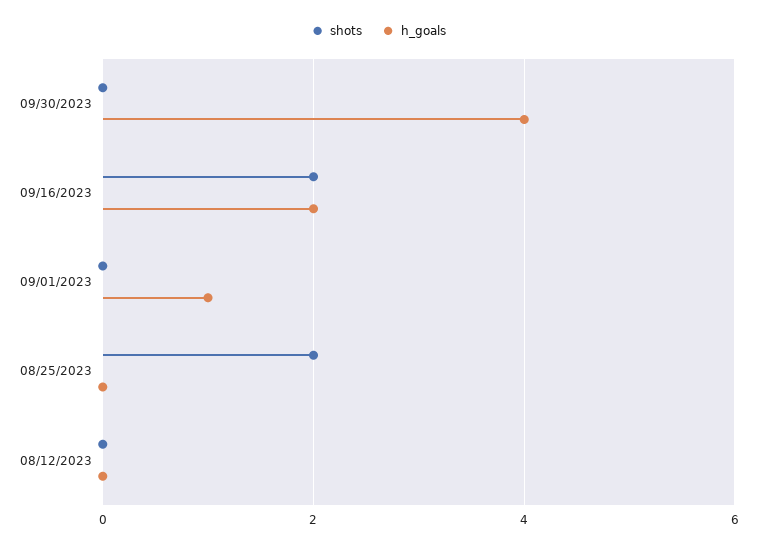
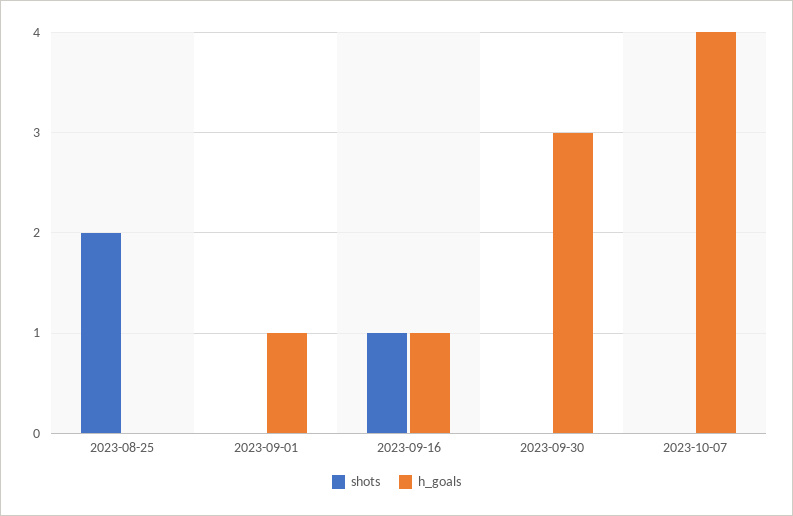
h_goals, 09/30/2023: 4 -> 3
shots, 09/16/2023: 2 -> 1
h_goals, 09/16/2023: 2 -> 1
shots, 08/12/2023: 0 -> none
h_goals, 08/12/2023: 0 -> none
shots, 2023-10-07: none -> 0
h_goals, 2023-10-07: none -> 4

